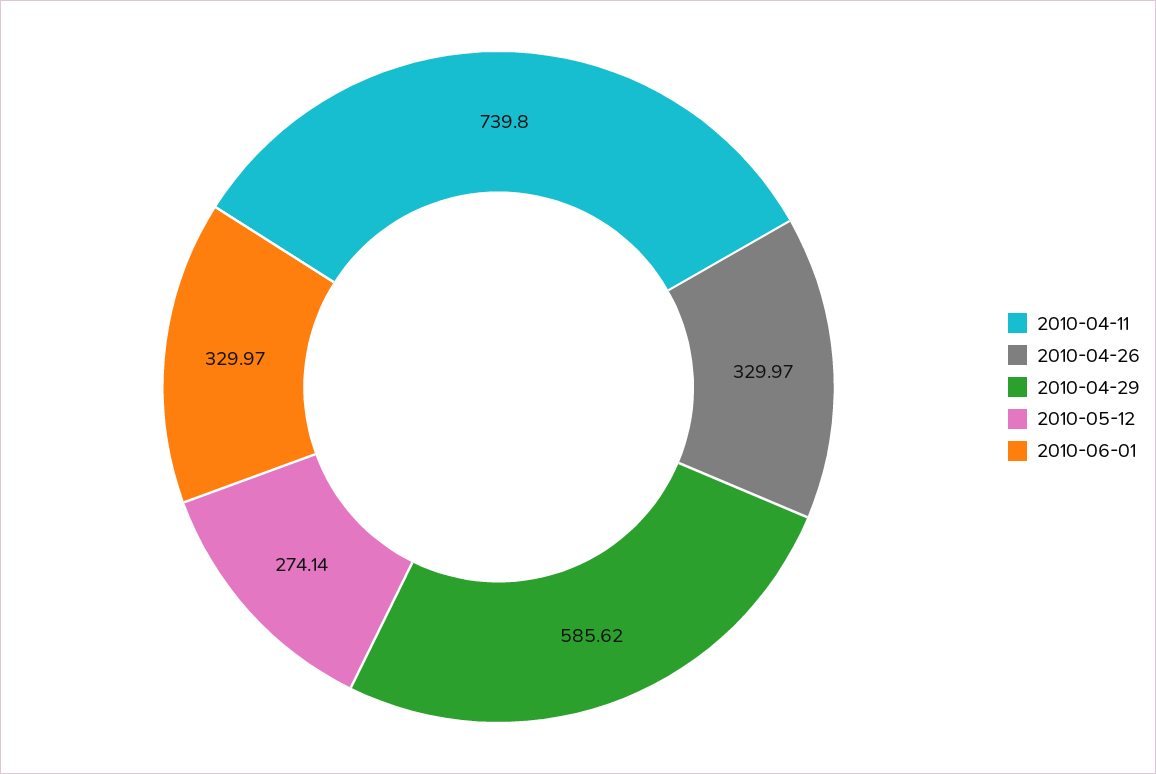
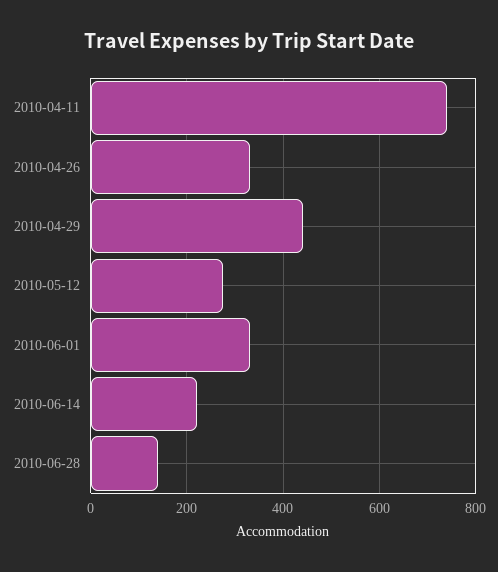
2010-04-29: 585.62 -> 440
2010-06-14: none -> 220
2010-06-28: none -> 140

